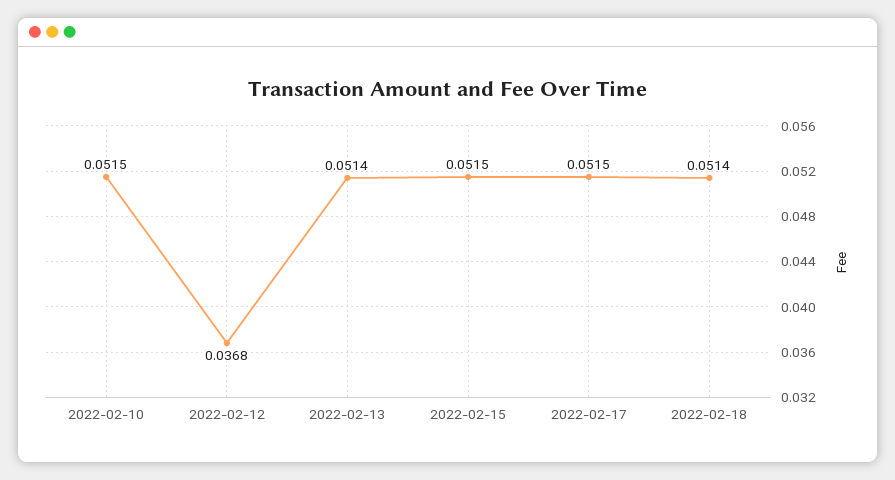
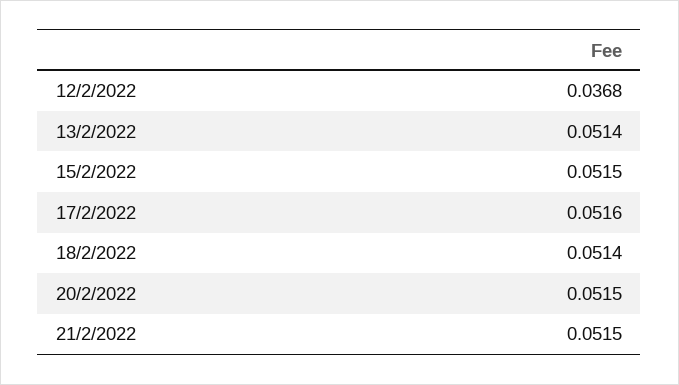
2022-02-10: 0.0515 -> none
2022-02-17: 0.0515 -> 0.0516
20/2/2022: none -> 0.0515
21/2/2022: none -> 0.0515

